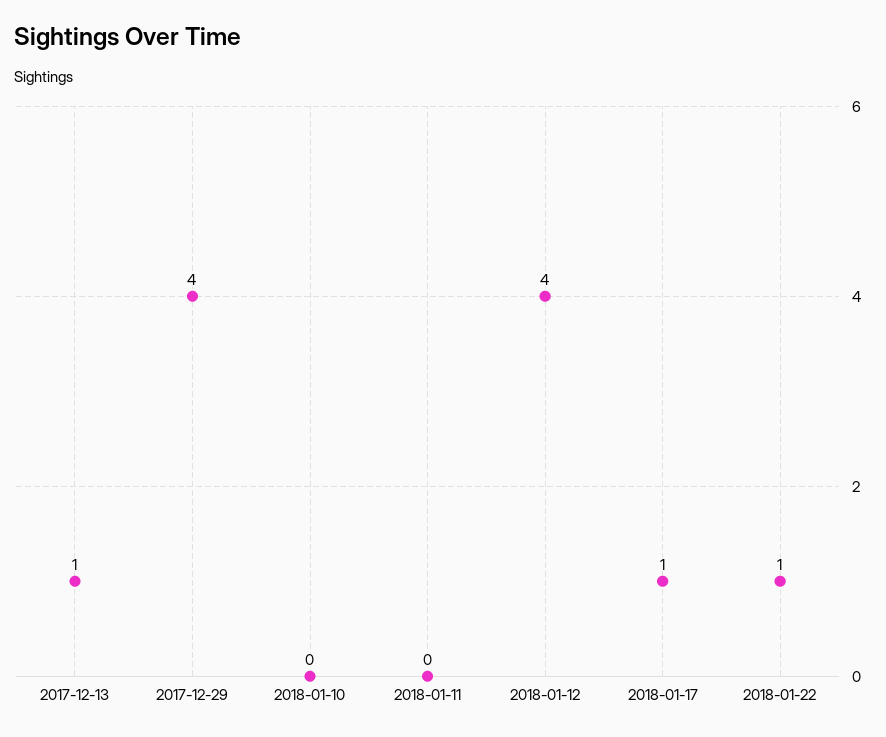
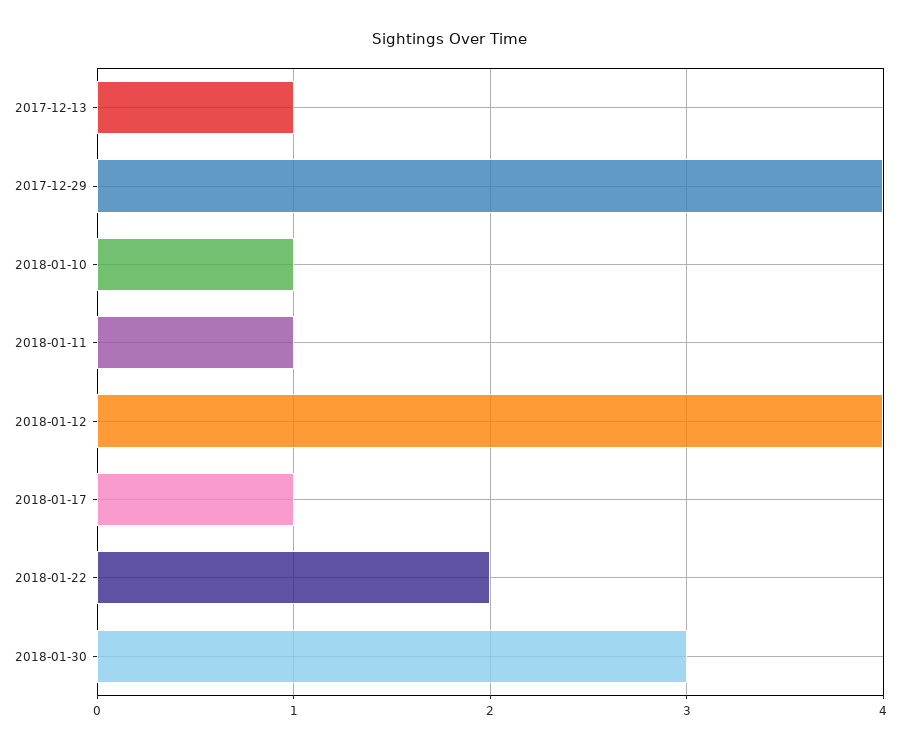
2018-01-10: 0 -> 1
2018-01-11: 0 -> 1
2018-01-22: 1 -> 2
2018-01-30: none -> 3

